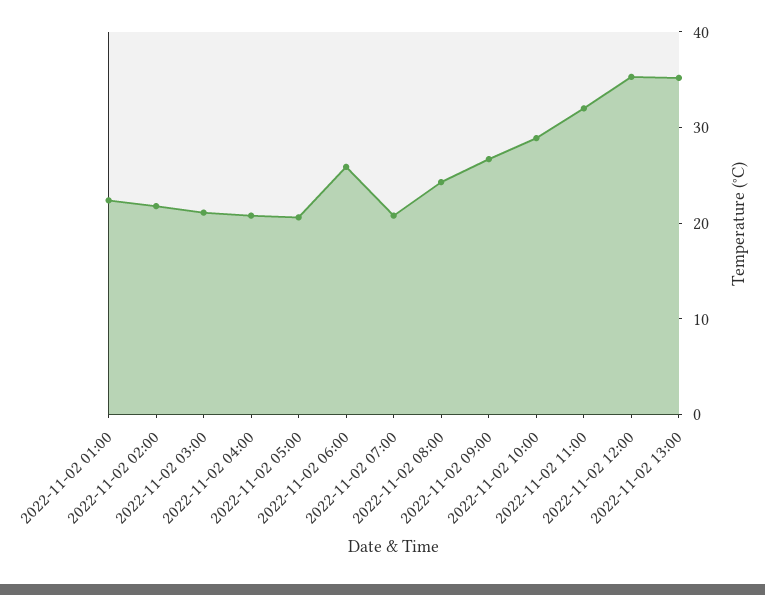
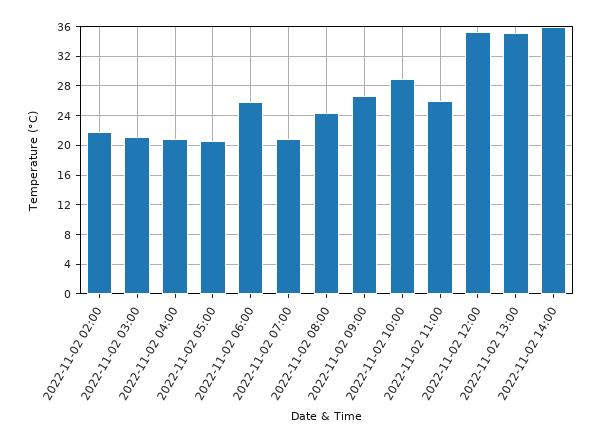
2022-11-02 01:00: 22 -> none
2022-11-02 11:00: 32 -> 26
2022-11-02 14:00: none -> 36

